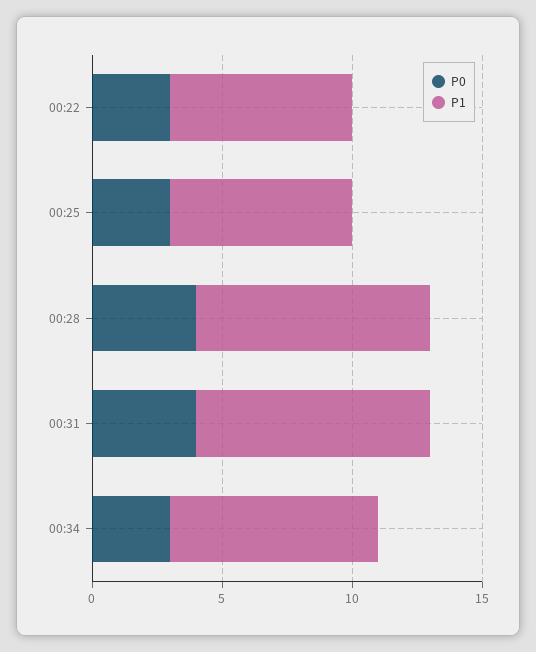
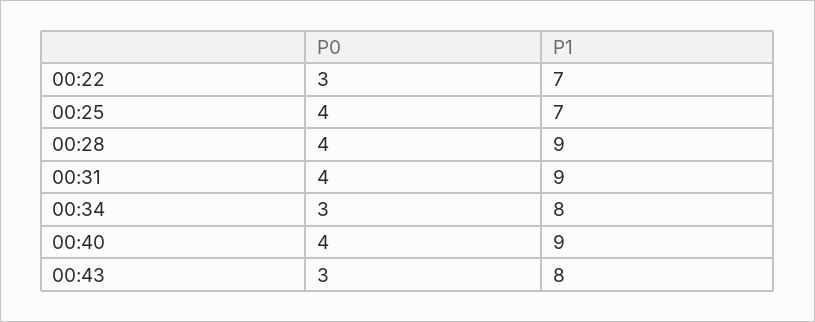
P0, 00:25: 3 -> 4
P0, 00:40: none -> 4
P1, 00:40: none -> 9
P0, 00:43: none -> 3
P1, 00:43: none -> 8

